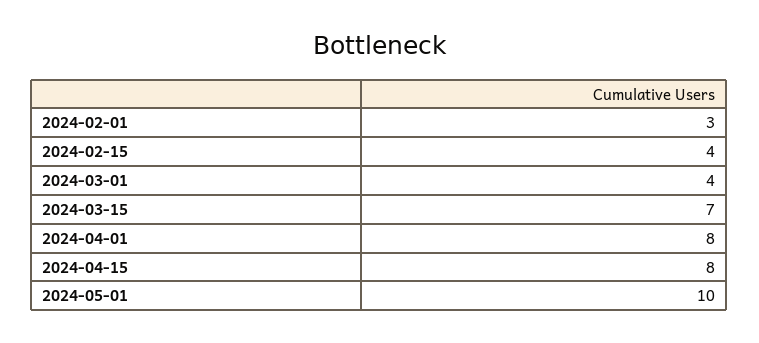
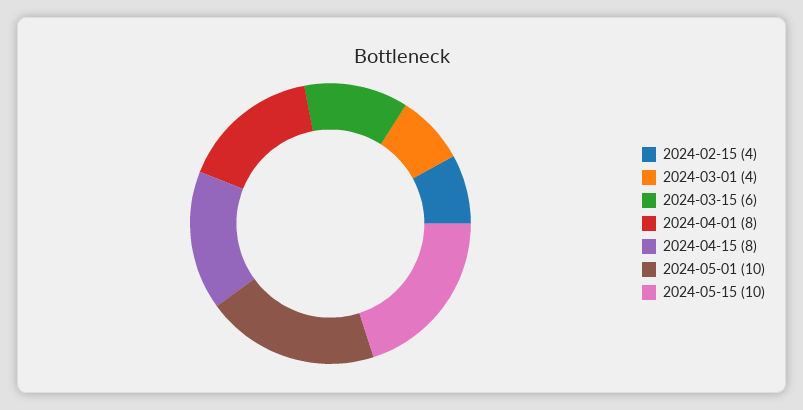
2024-02-01: 3 -> none
2024-03-15: 7 -> 6
2024-05-15: none -> 10

